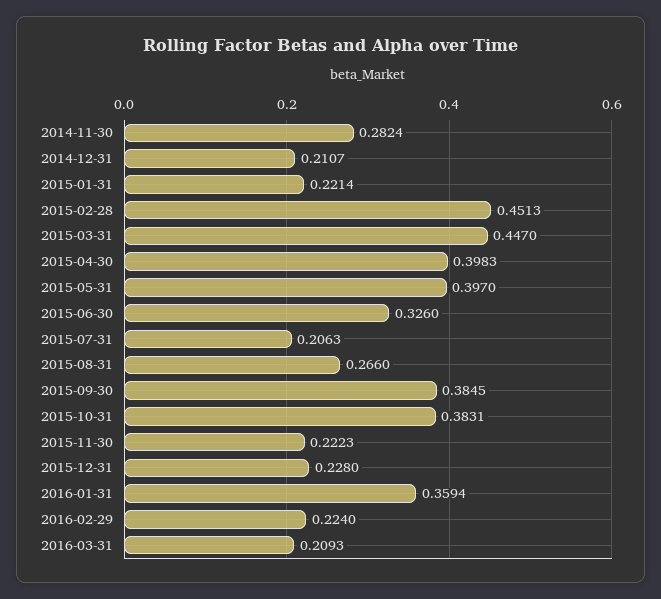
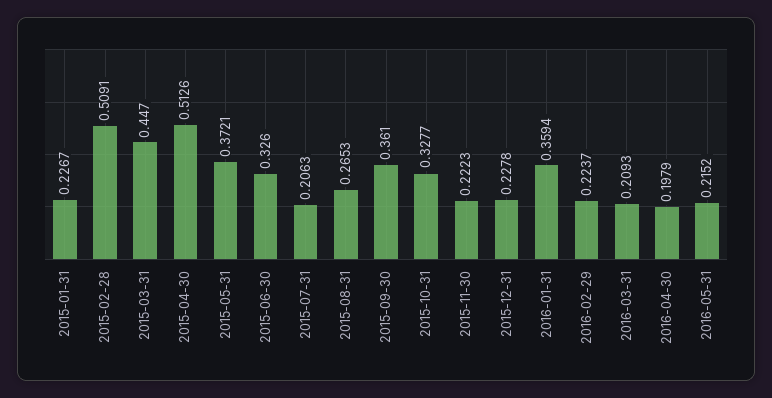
2014-11-30: 0.2824 -> none
2014-12-31: 0.2107 -> none
2015-01-31: 0.2214 -> 0.2267
2015-02-28: 0.4513 -> 0.5091
2015-04-30: 0.3983 -> 0.5126
2015-05-31: 0.397 -> 0.3721
2015-08-31: 0.266 -> 0.2653
2015-09-30: 0.3845 -> 0.361
2015-10-31: 0.3831 -> 0.3277
2015-12-31: 0.228 -> 0.2278
2016-02-29: 0.224 -> 0.2237
2016-04-30: none -> 0.1979
2016-05-31: none -> 0.2152

